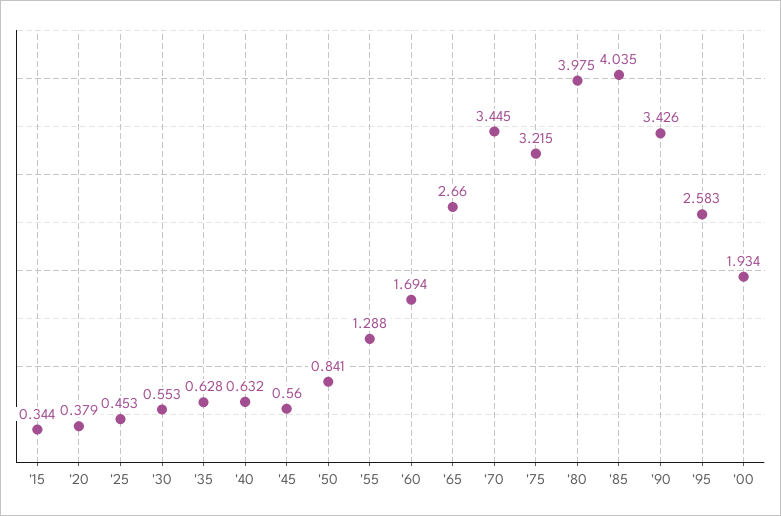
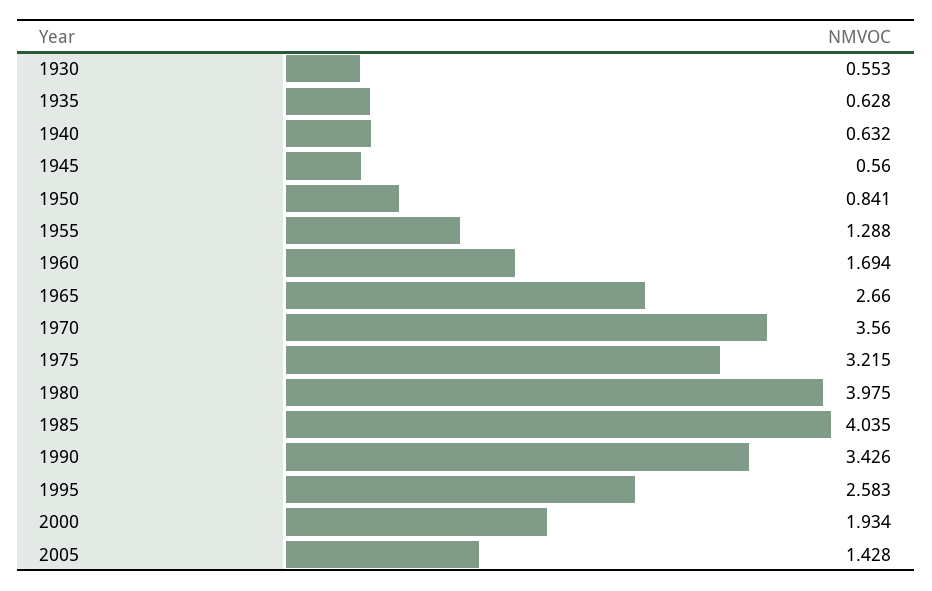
'15: 0.344 -> none
'20: 0.379 -> none
'25: 0.453 -> none
'70: 3.445 -> 3.56
2005: none -> 1.428

